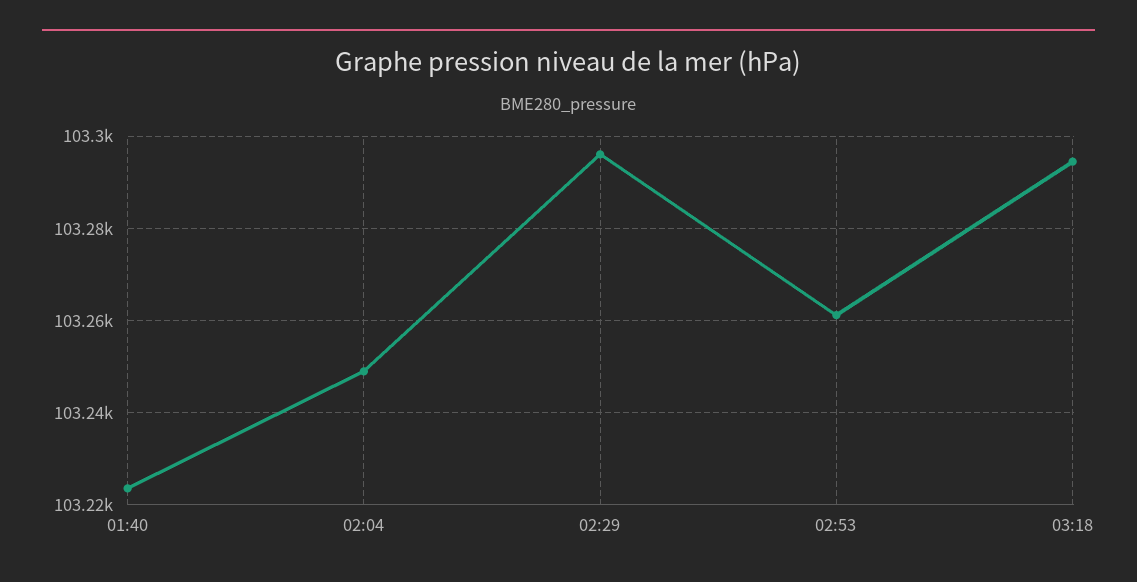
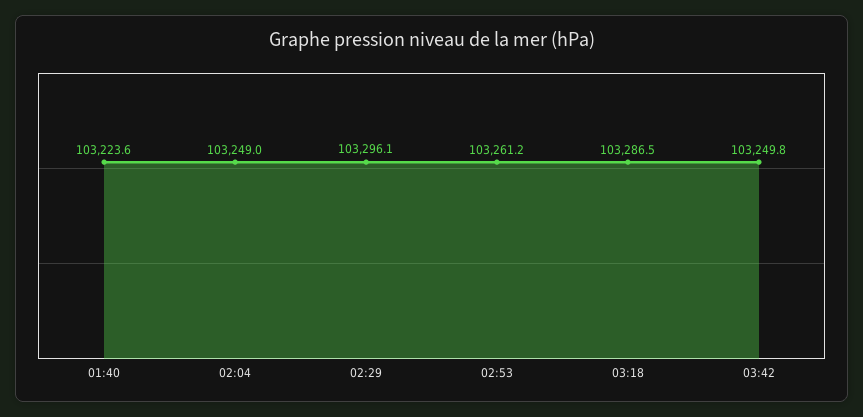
03:18: 103294 -> 103286.5
03:42: none -> 103249.8

